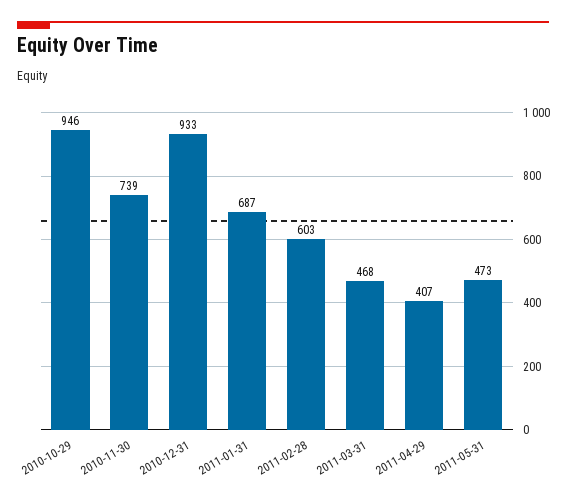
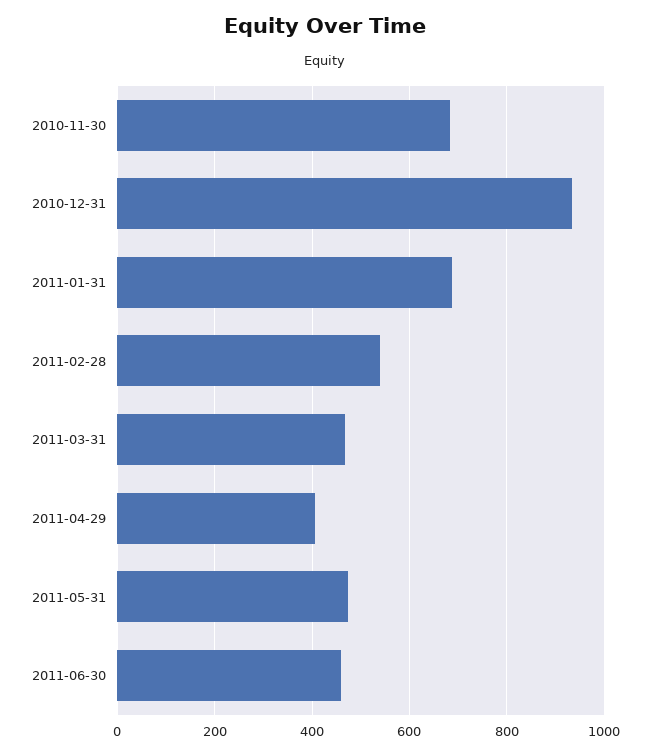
2010-10-29: 946 -> none
2010-11-30: 739 -> 680
2011-02-28: 603 -> 540
2011-06-30: none -> 460

